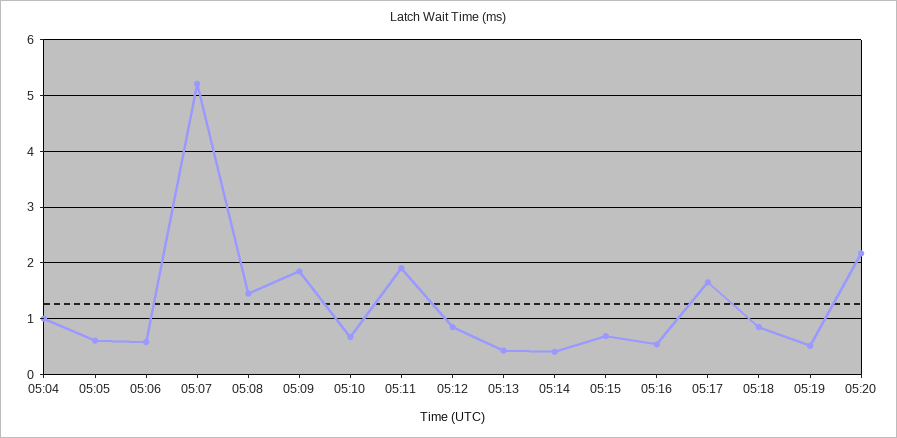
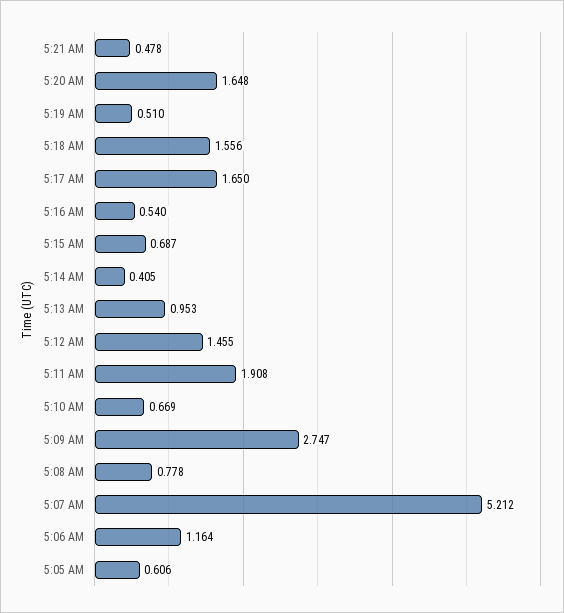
05:04: 1 -> none
05:06: 0.6 -> 1.164
05:08: 1.4 -> 0.778
05:09: 1.8 -> 2.747
05:12: 0.8 -> 1.455
05:13: 0.4 -> 0.953
05:18: 0.8 -> 1.556
05:20: 2.2 -> 1.648
5:21 AM: none -> 0.478

